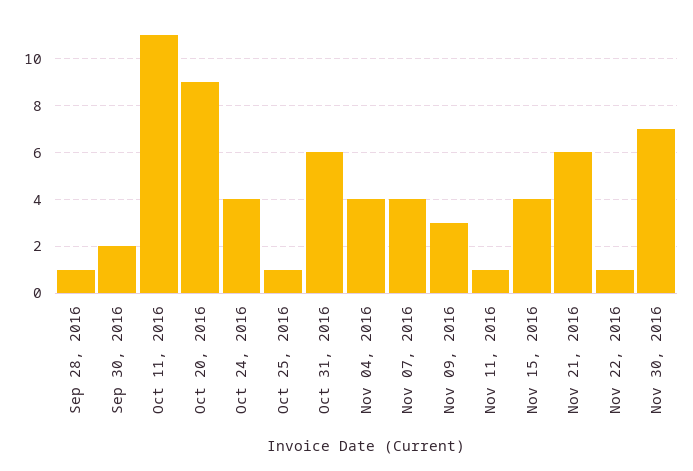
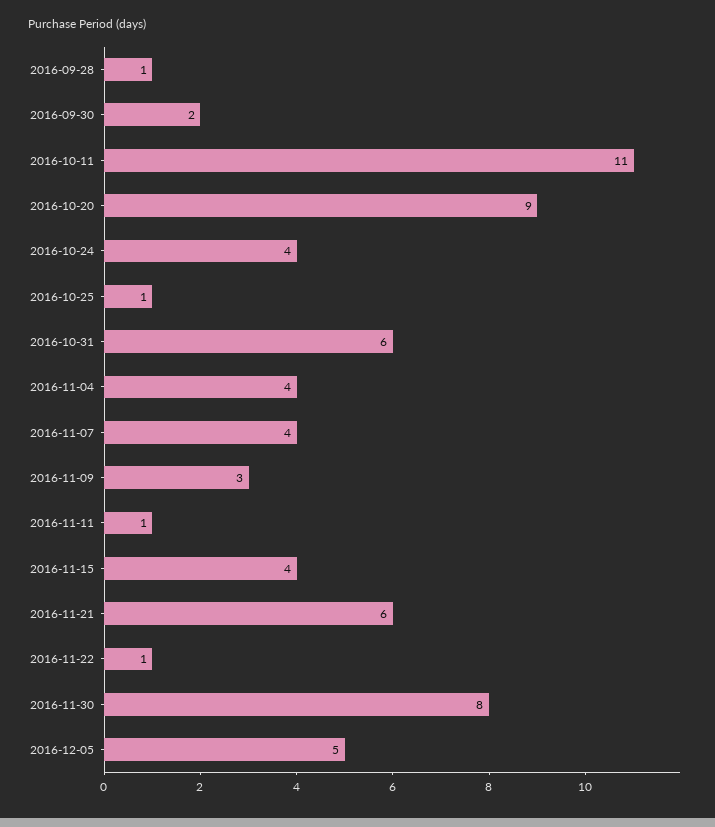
Nov 30, 2016: 7 -> 8
2016-12-05: none -> 5

